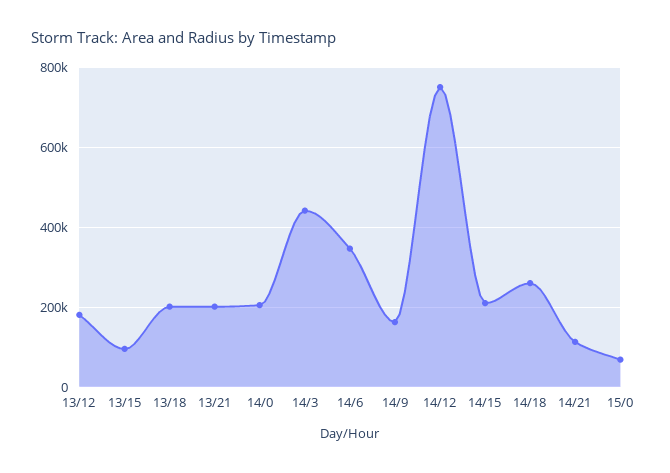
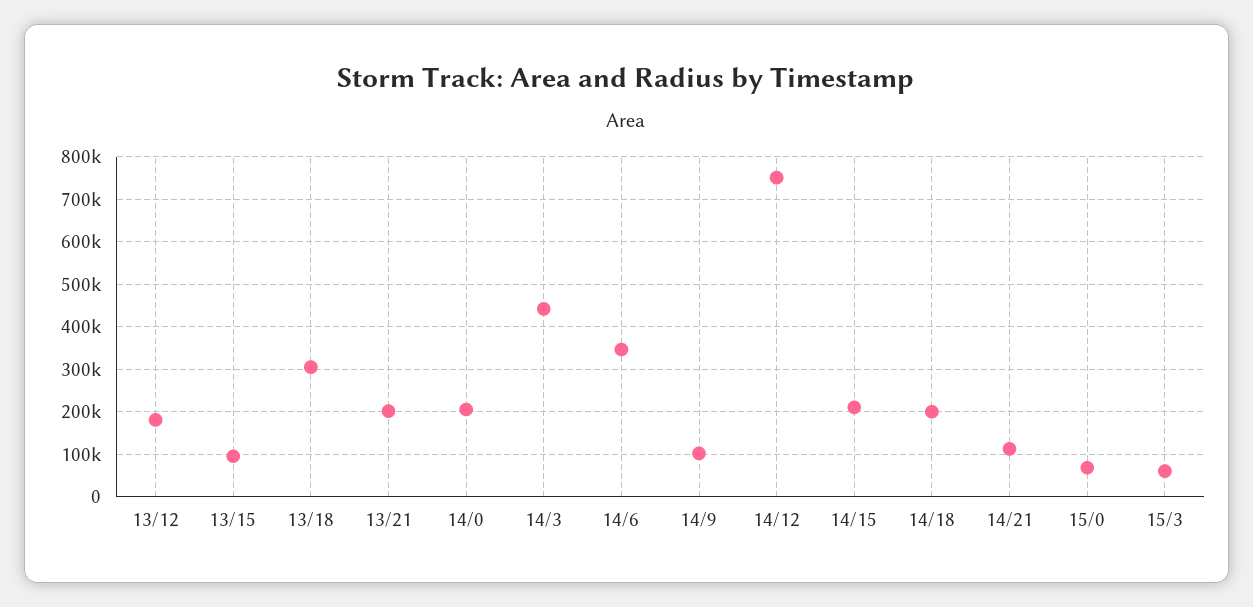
13/18: 200000 -> 300000
14/9: 160000 -> 100000
14/18: 260000 -> 200000
15/3: none -> 60000

